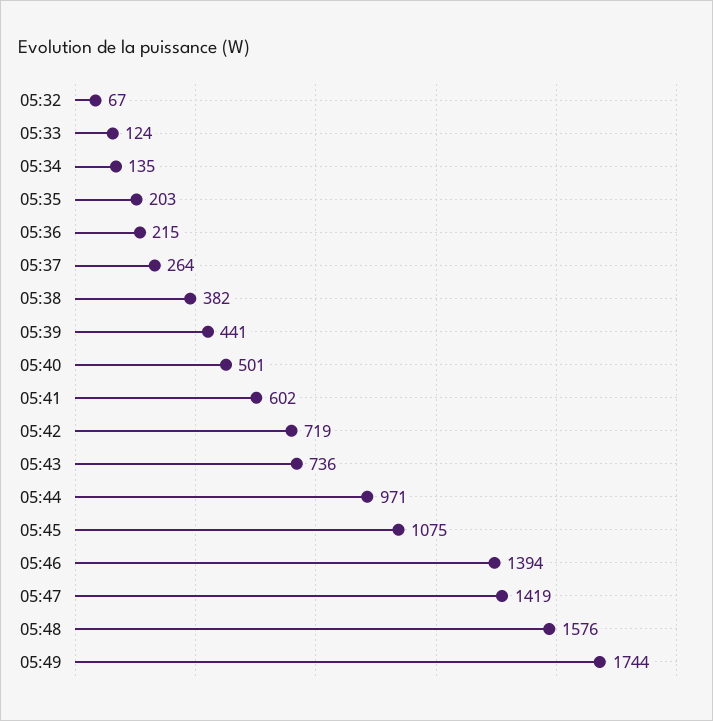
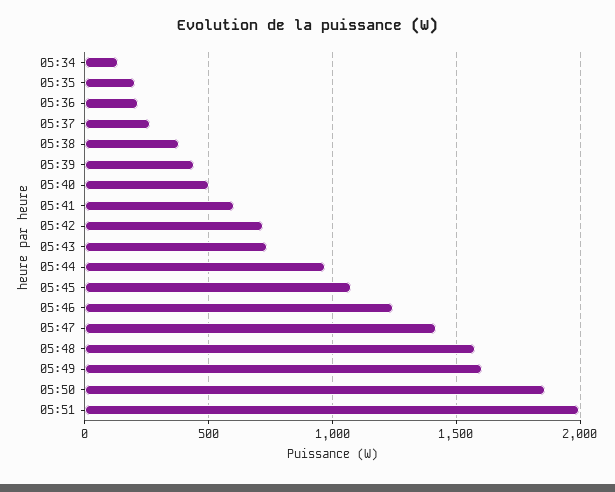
05:32: 67 -> none
05:33: 124 -> none
05:46: 1394 -> 1250
05:49: 1744 -> 1600
05:50: none -> 1850
05:51: none -> 2000

